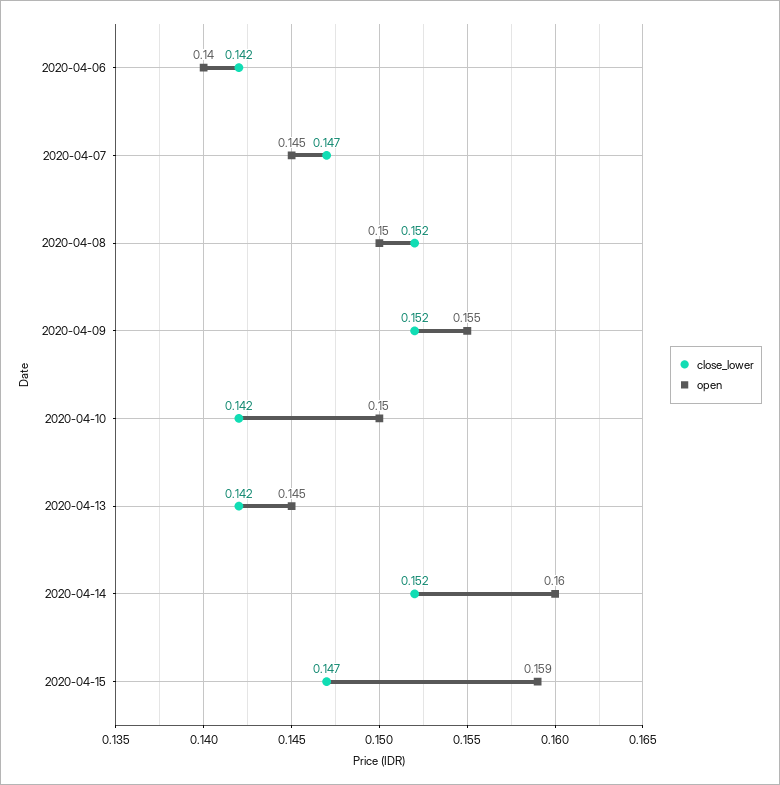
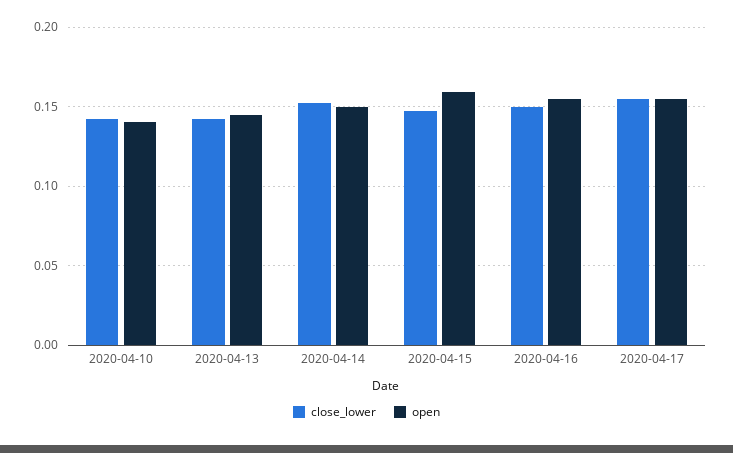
close_lower, 2020-04-06: 0.142 -> none
open, 2020-04-06: 0.14 -> none
close_lower, 2020-04-07: 0.147 -> none
open, 2020-04-07: 0.145 -> none
close_lower, 2020-04-08: 0.152 -> none
open, 2020-04-08: 0.15 -> none
close_lower, 2020-04-09: 0.152 -> none
open, 2020-04-09: 0.155 -> none
open, 2020-04-10: 0.15 -> 0.14
open, 2020-04-14: 0.16 -> 0.15
close_lower, 2020-04-16: none -> 0.15
open, 2020-04-16: none -> 0.155
close_lower, 2020-04-17: none -> 0.155
open, 2020-04-17: none -> 0.155

